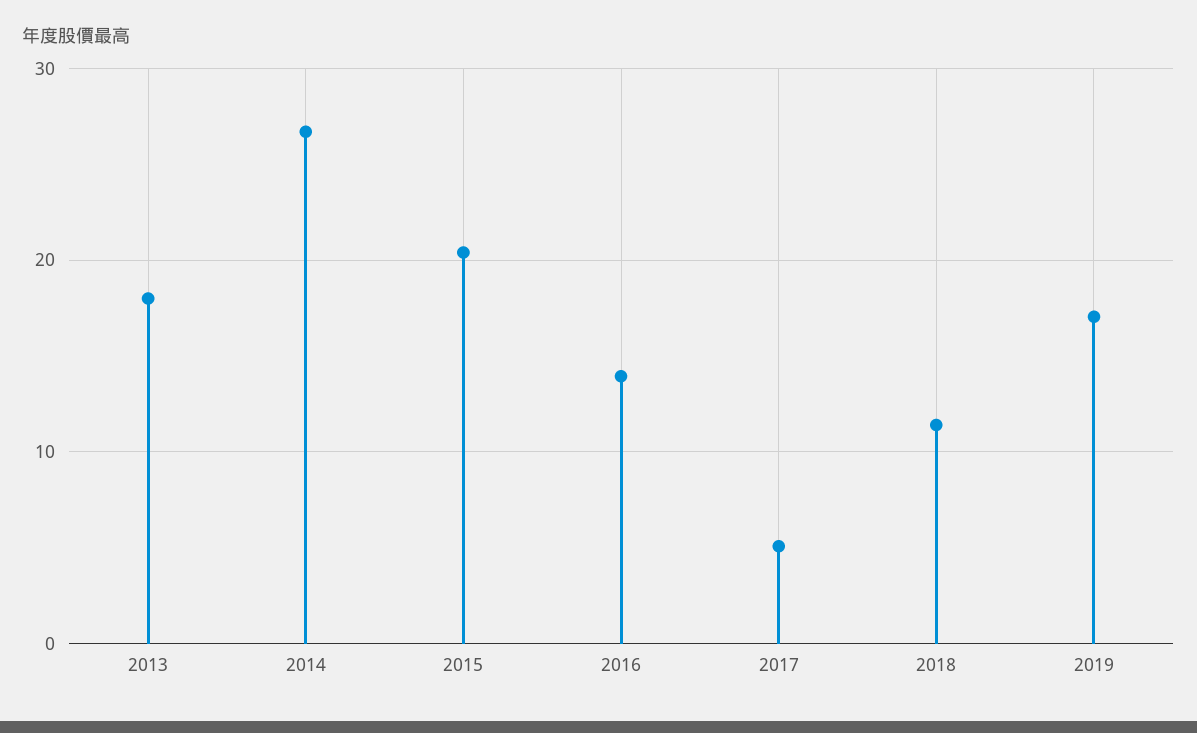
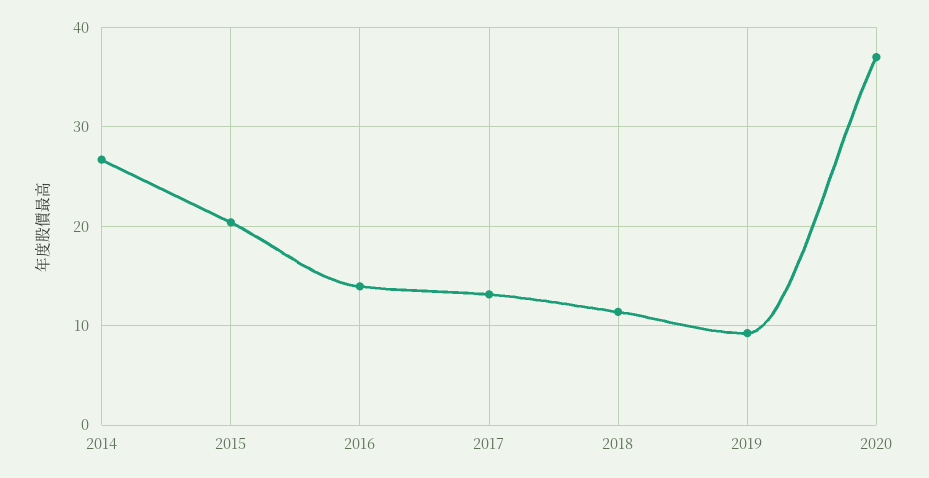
2013: 18 -> none
2017: 5 -> 13
2019: 17 -> 9
2020: none -> 37

